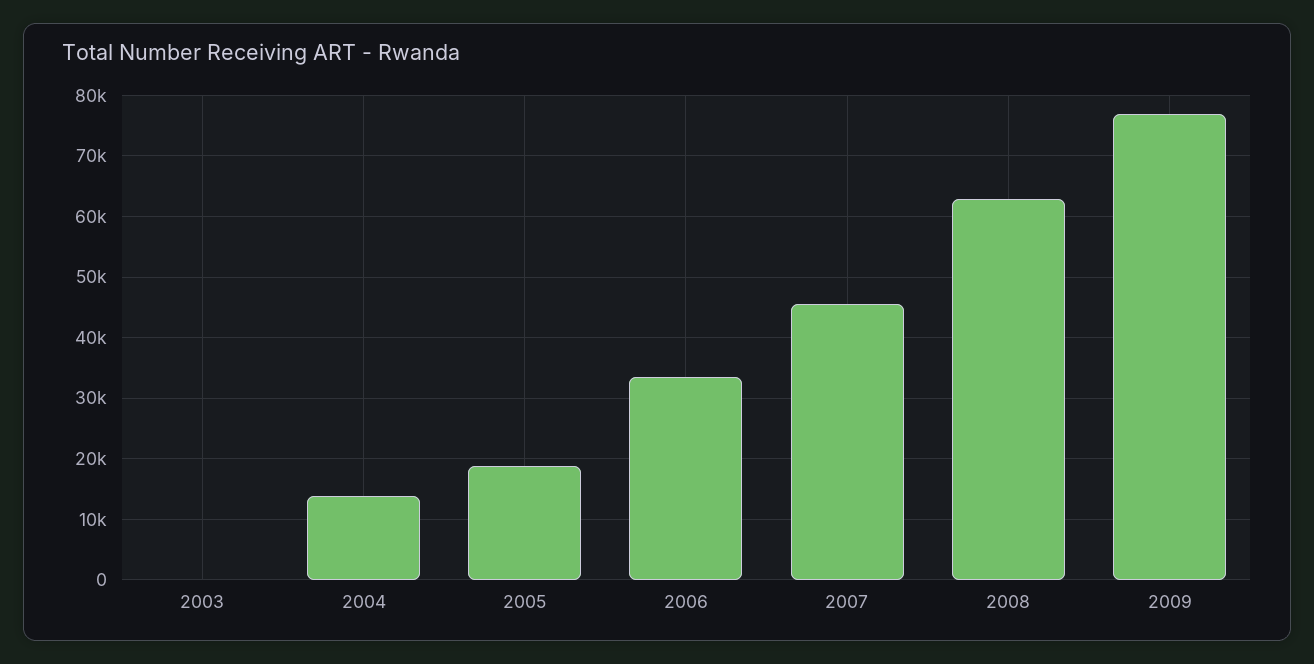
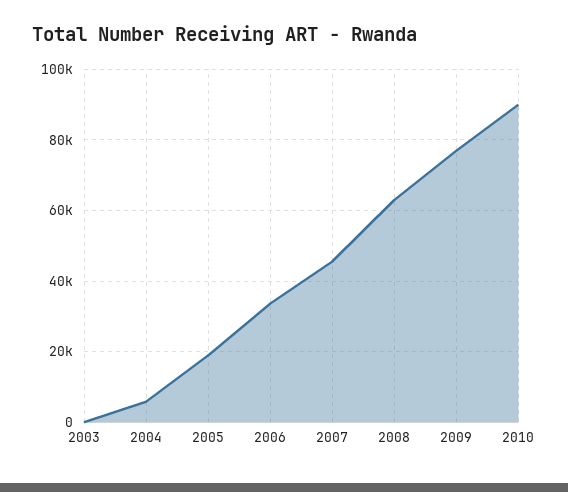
2004: 14000 -> 6000
2010: none -> 90000

